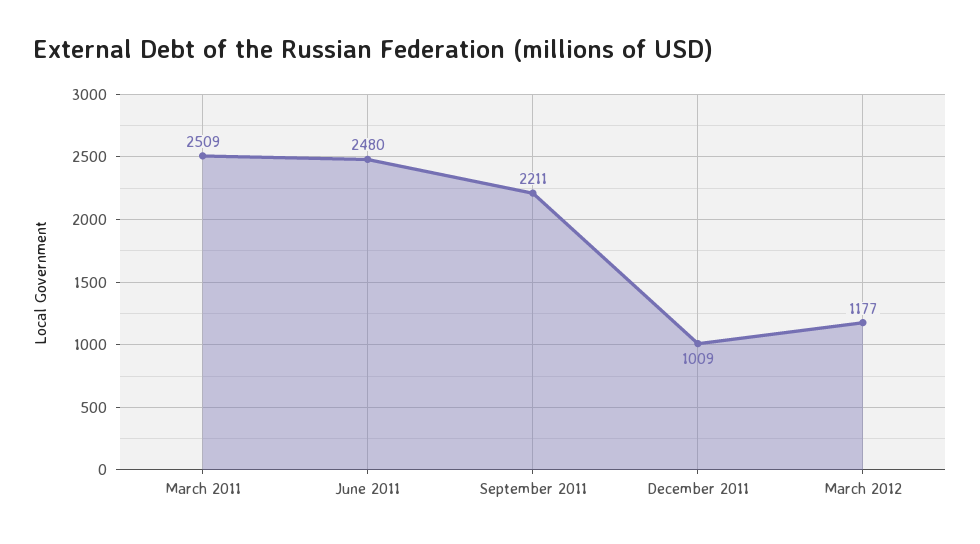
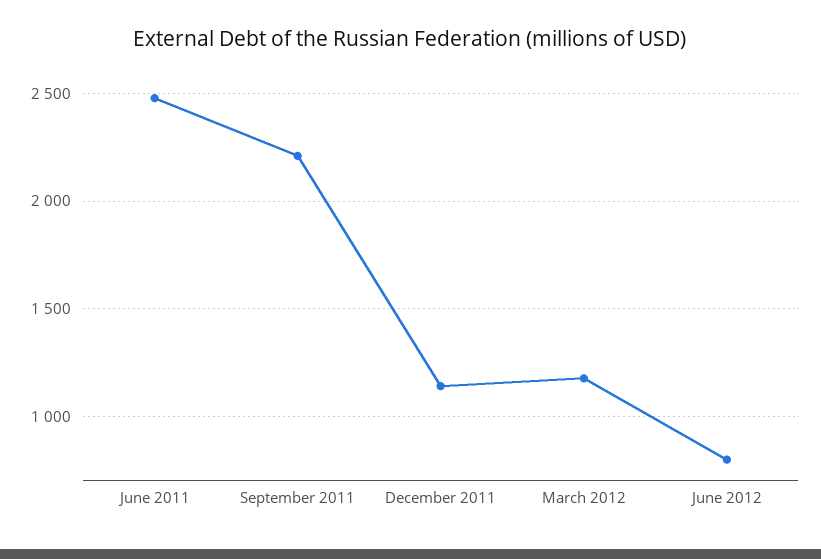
March 2011: 2509 -> none
December 2011: 1009 -> 1150
June 2012: none -> 800

